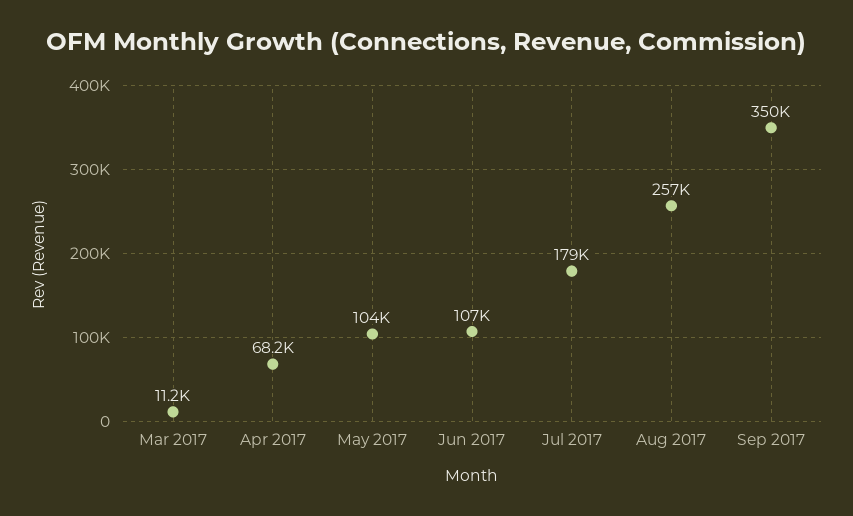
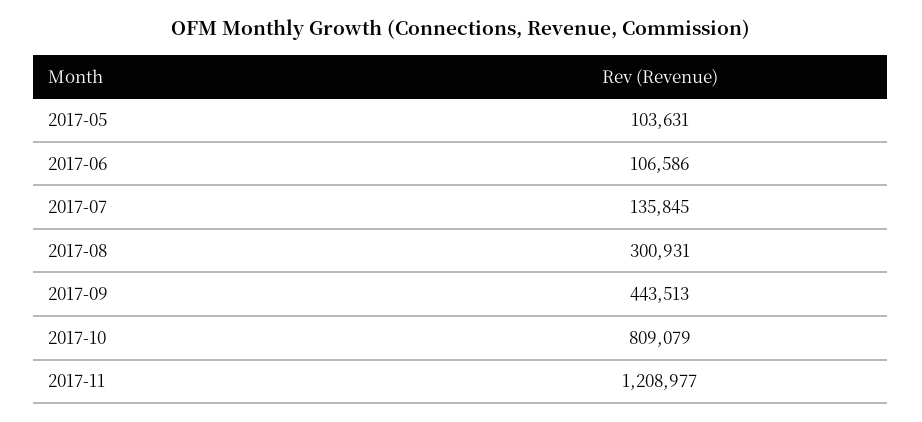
Mar 2017: 11200 -> none
Apr 2017: 68200 -> none
Jul 2017: 179000 -> 135845
Aug 2017: 257000 -> 300931
Sep 2017: 350000 -> 443513
2017-10: none -> 809079
2017-11: none -> 1208977

